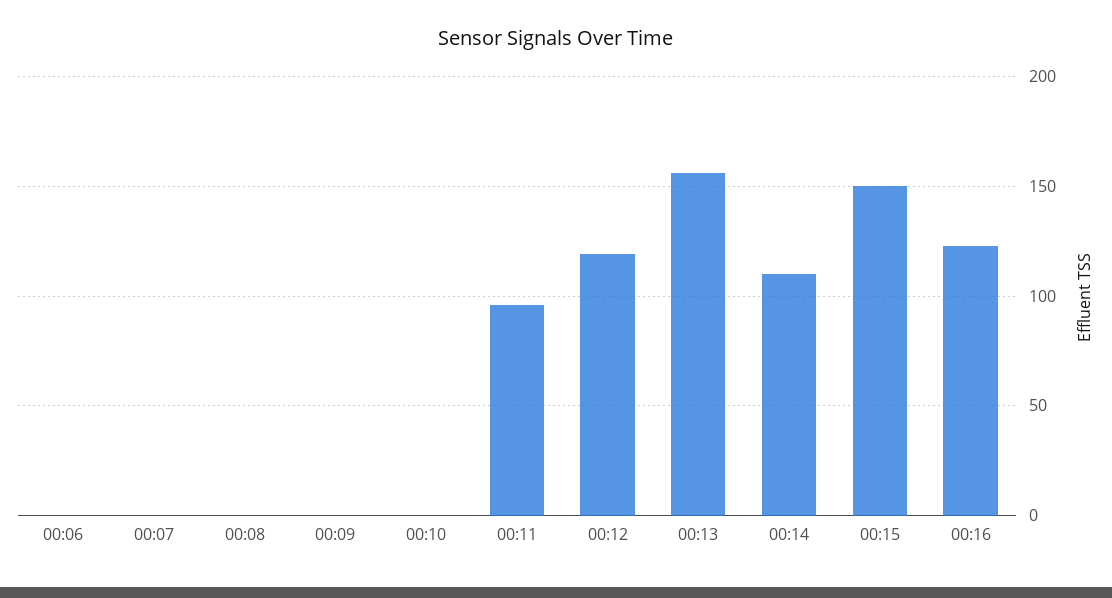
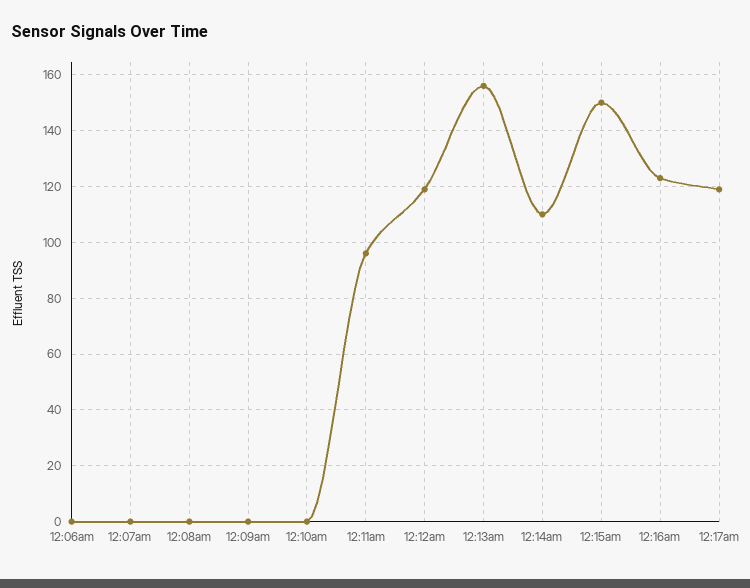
12:17am: none -> 120

